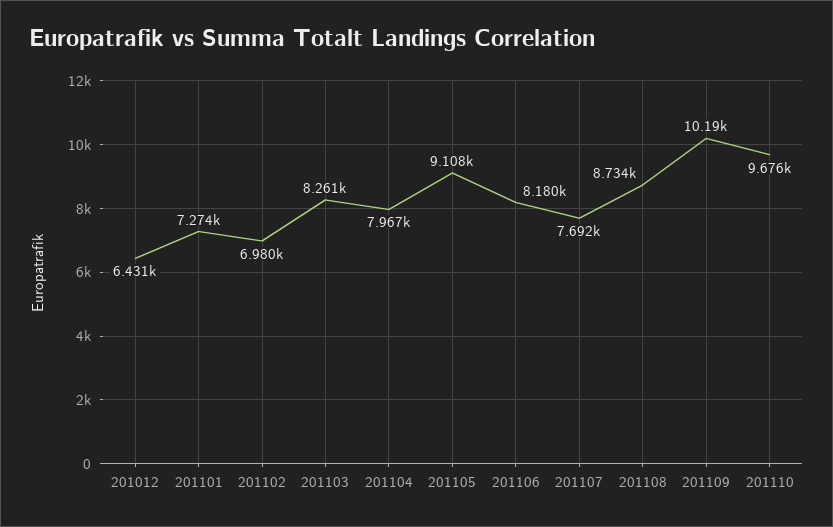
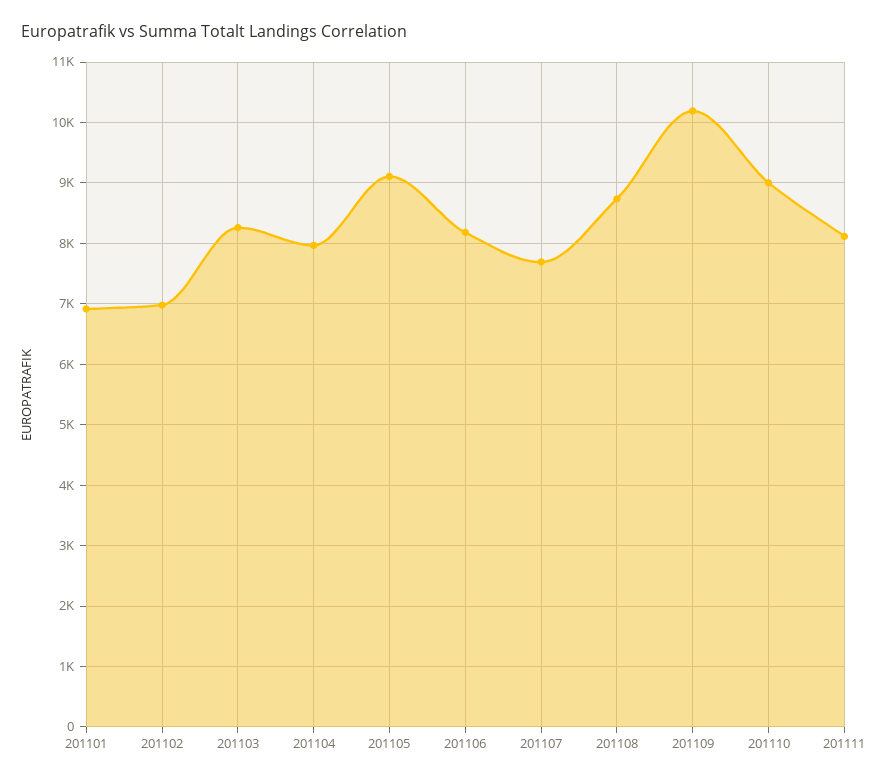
201012: 6431 -> none
201101: 7274 -> 6900
201110: 9676 -> 9000
201111: none -> 8100

